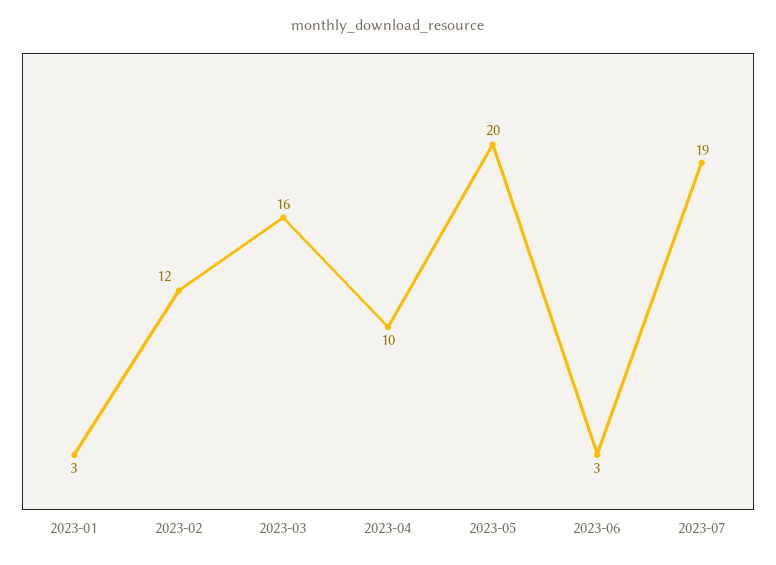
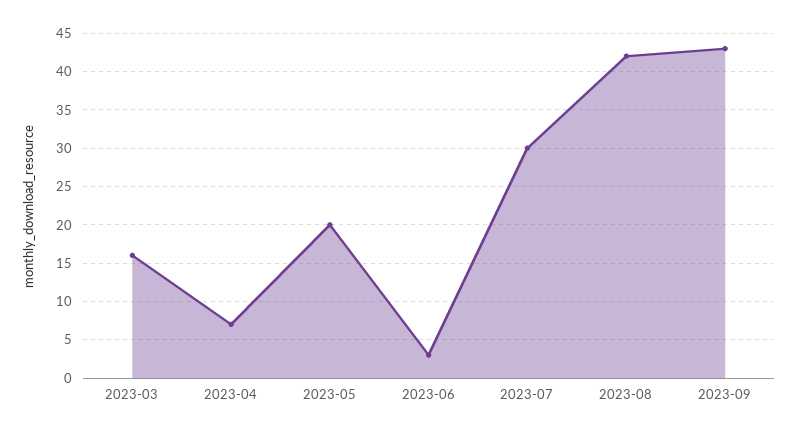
2023-01: 3 -> none
2023-02: 12 -> none
2023-04: 10 -> 7
2023-07: 19 -> 30
2023-08: none -> 42
2023-09: none -> 43

